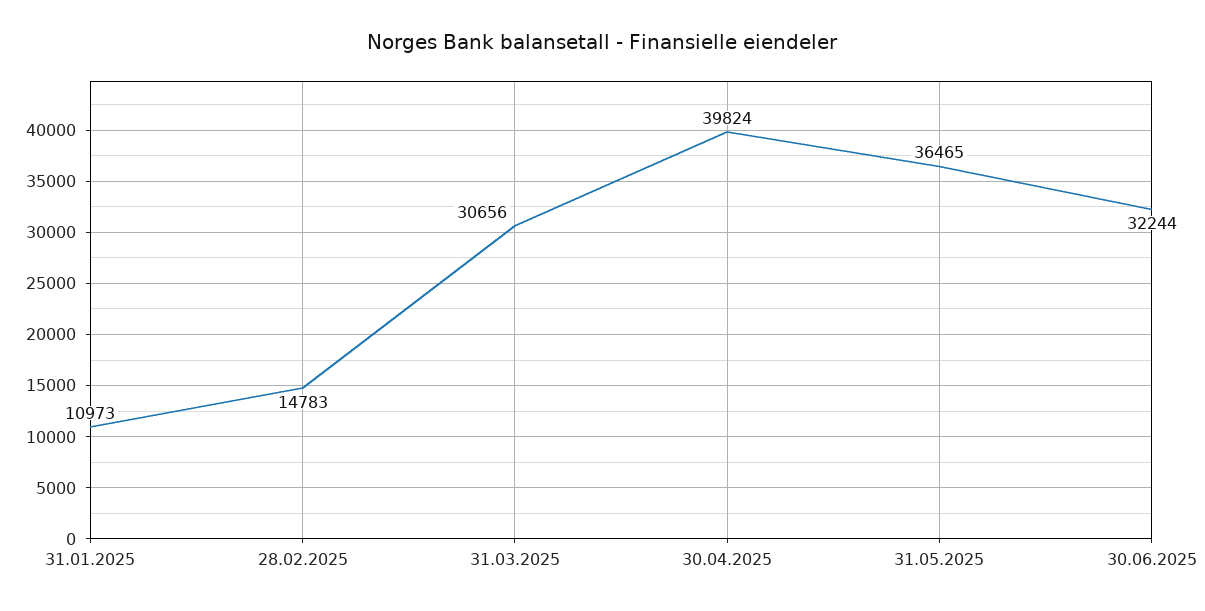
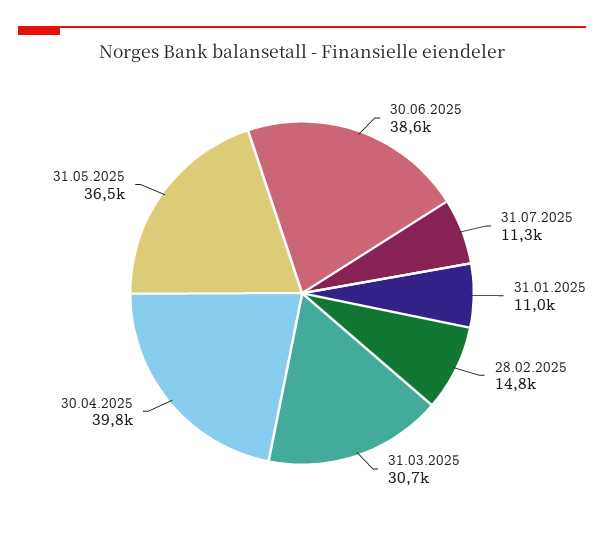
30.06.2025: 32244 -> 38600
31.07.2025: none -> 11300

